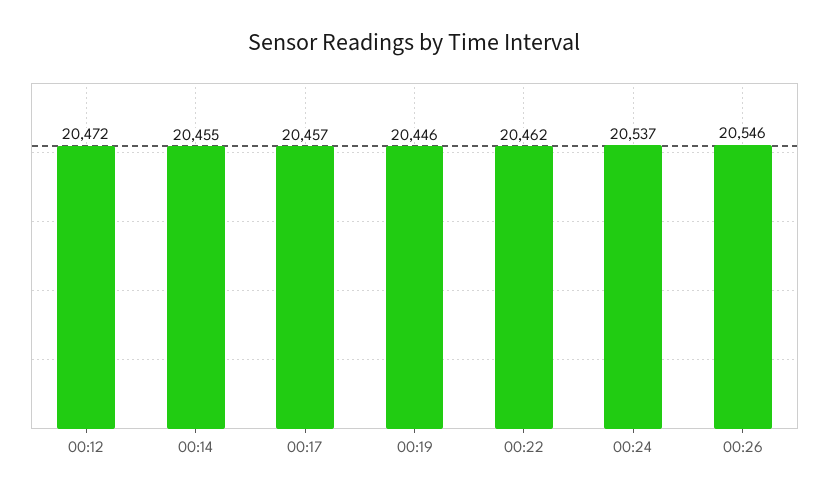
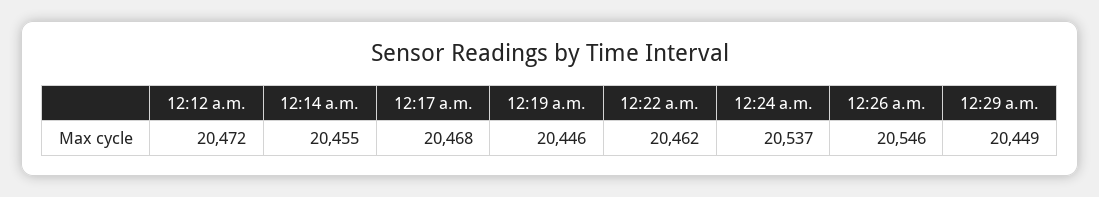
00:17: 20457 -> 20468
12:29 a.m.: none -> 20449

